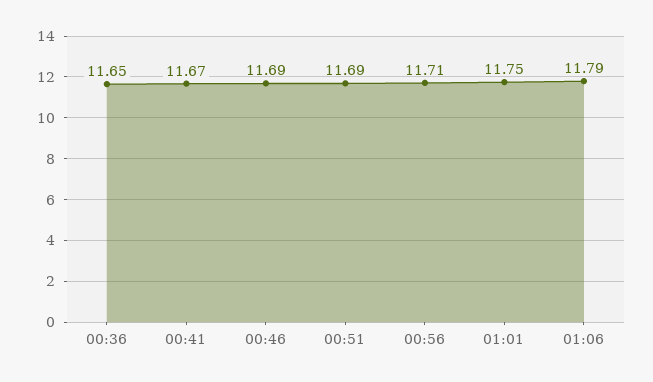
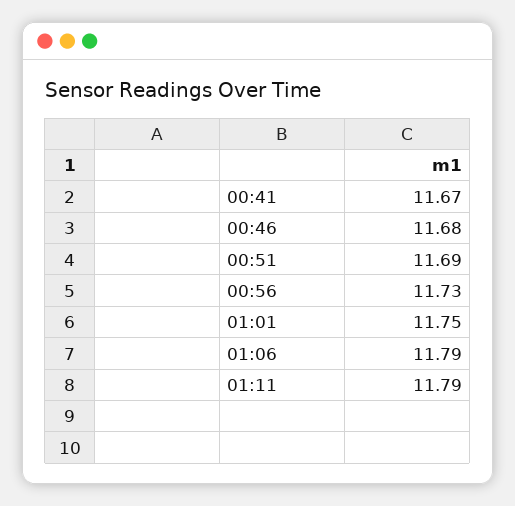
00:36: 11.65 -> none
00:46: 11.69 -> 11.68
00:56: 11.71 -> 11.73
01:11: none -> 11.79

